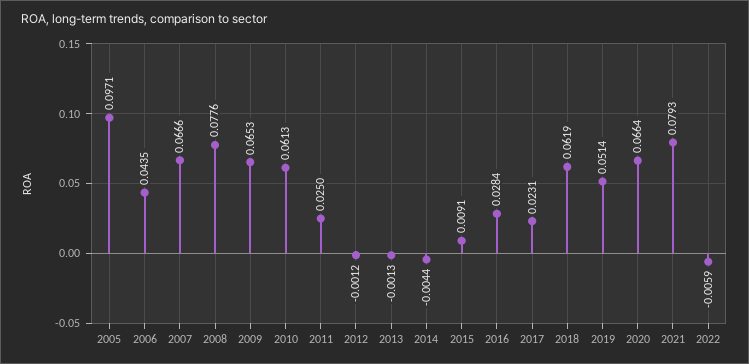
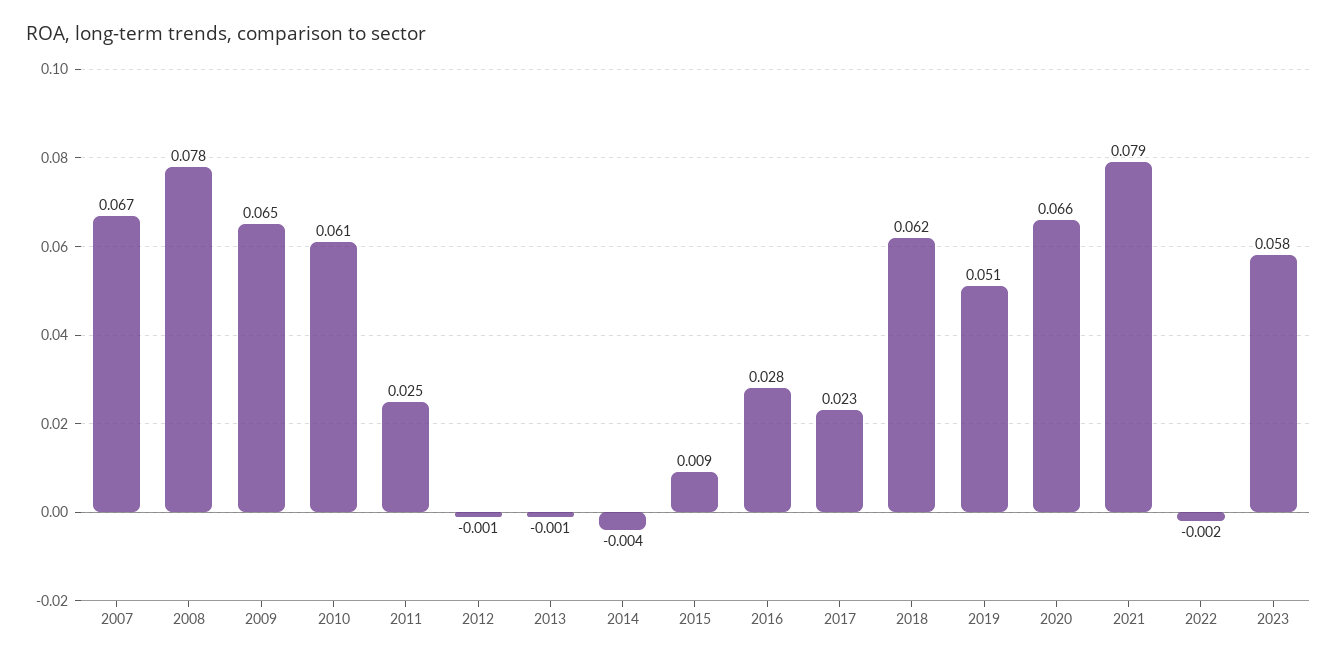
2005: 0.0971 -> none
2006: 0.0435 -> none
2022: -0.0059 -> -0.002
2023: none -> 0.058

